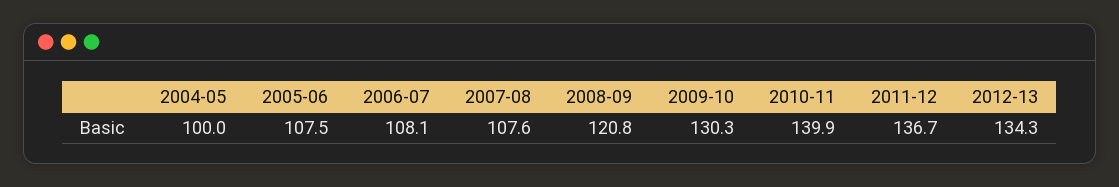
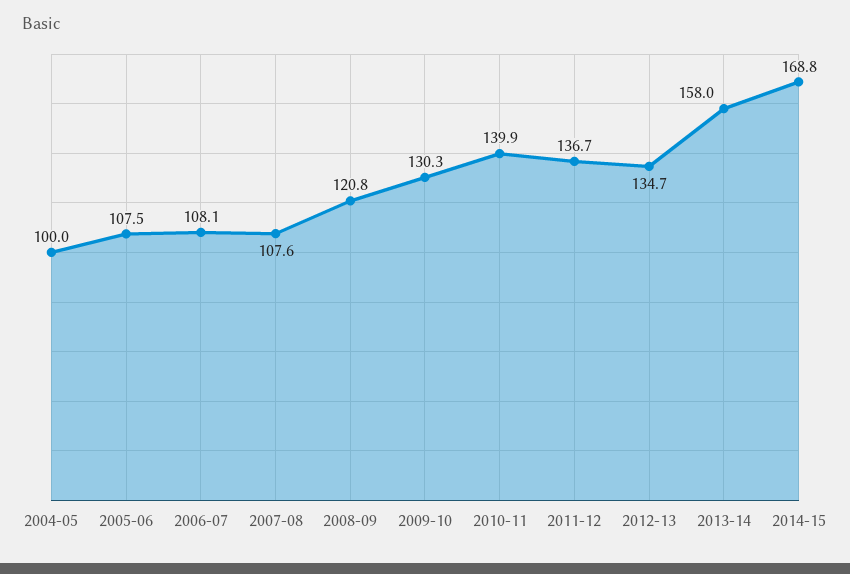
2012-13: 134.3 -> 134.7
2013-14: none -> 158
2014-15: none -> 168.8

